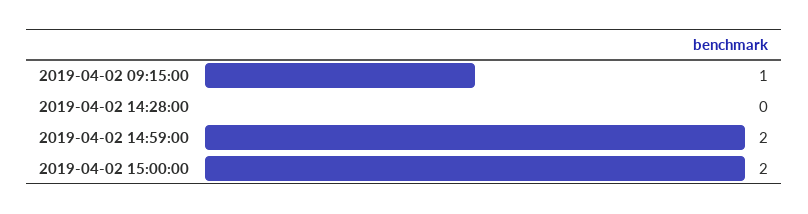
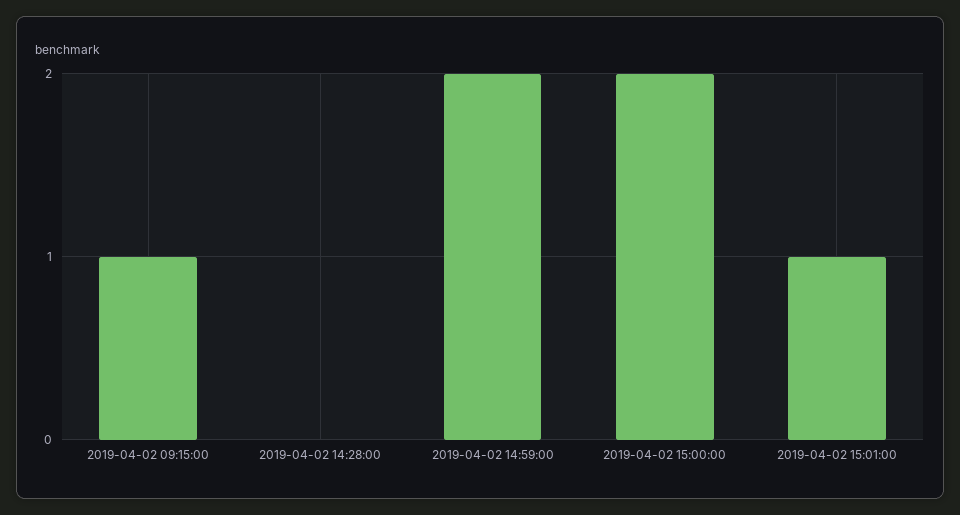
2019-04-02 15:01:00: none -> 1

